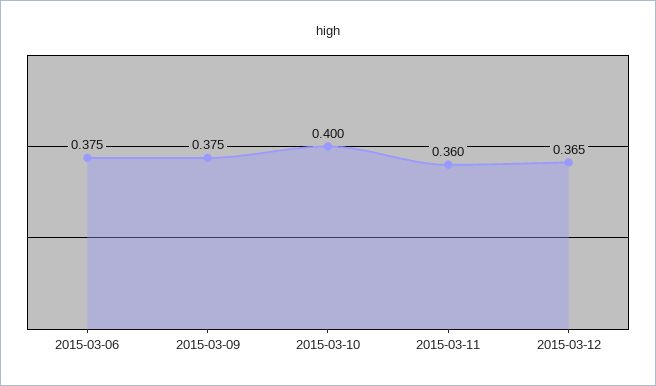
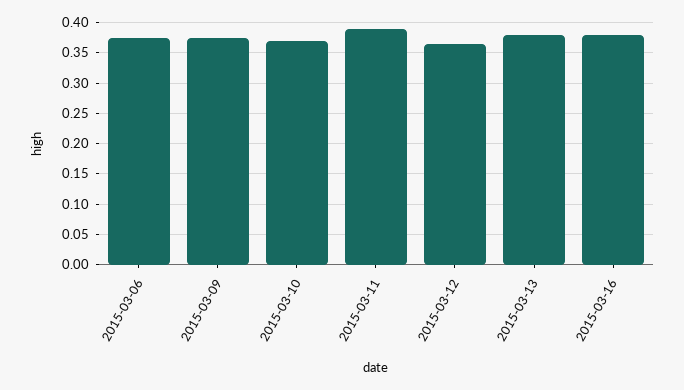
2015-03-10: 0.4 -> 0.37
2015-03-11: 0.36 -> 0.39
2015-03-13: none -> 0.38
2015-03-16: none -> 0.38

